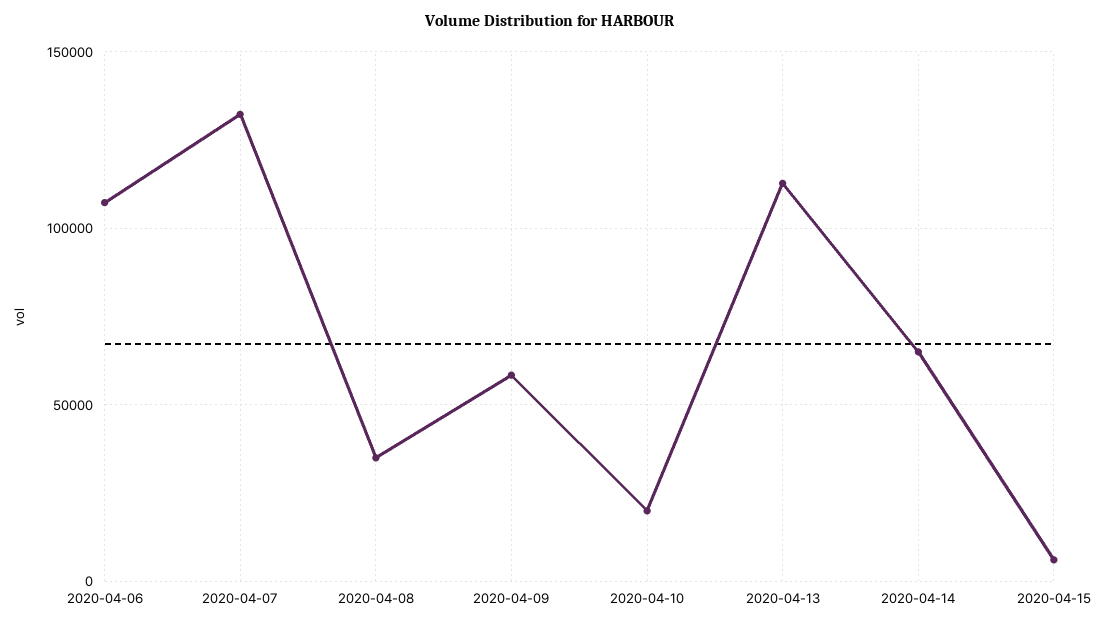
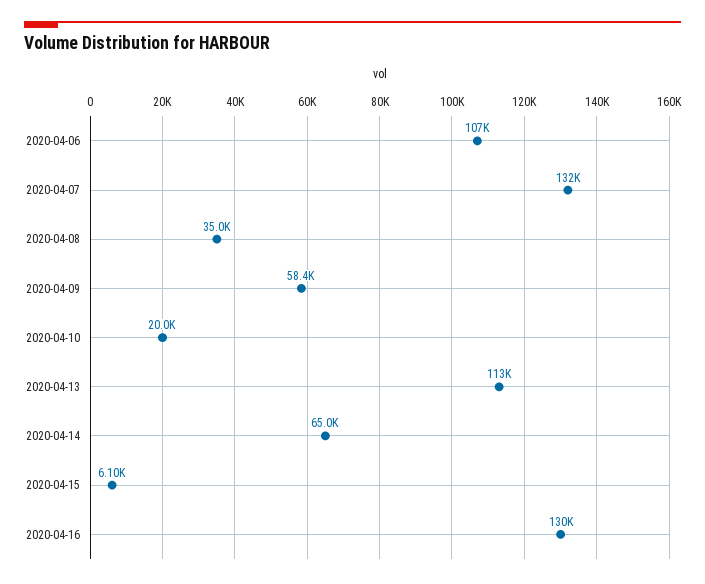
2020-04-16: none -> 130000

